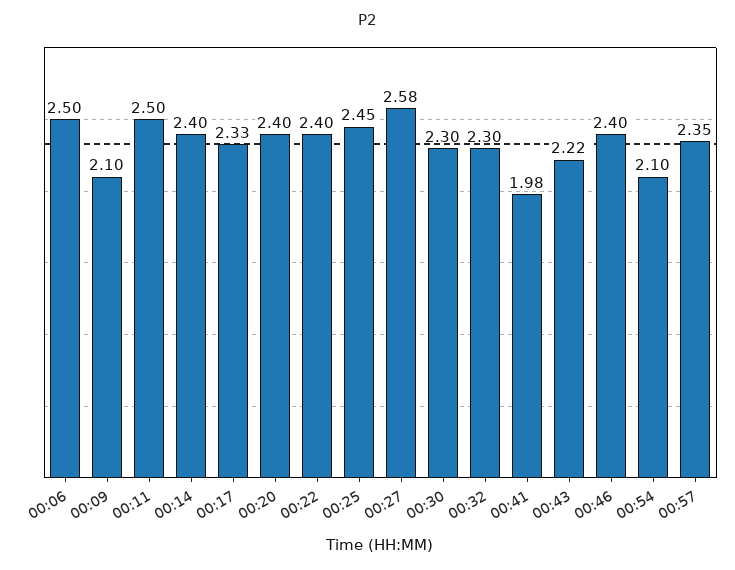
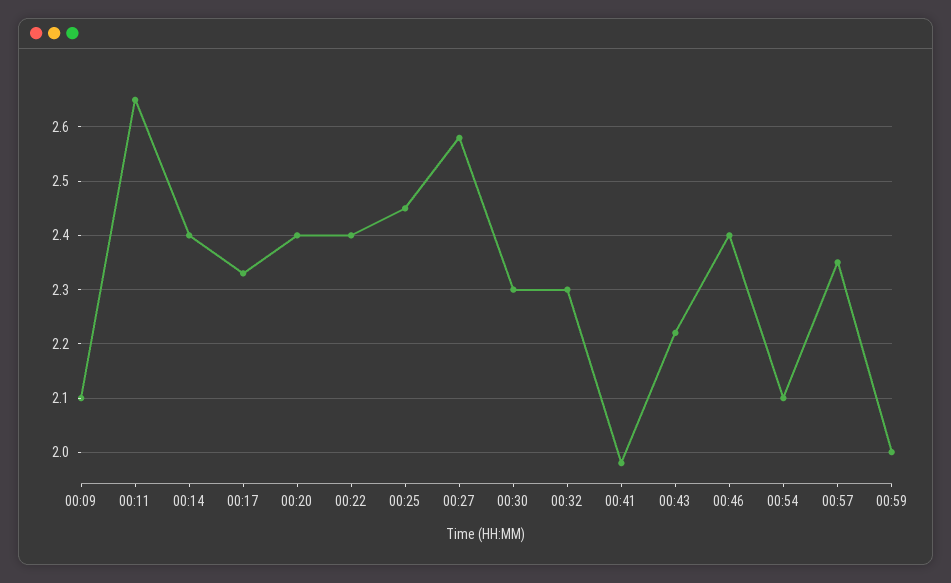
00:06: 2.5 -> none
00:11: 2.5 -> 2.65
00:59: none -> 2

